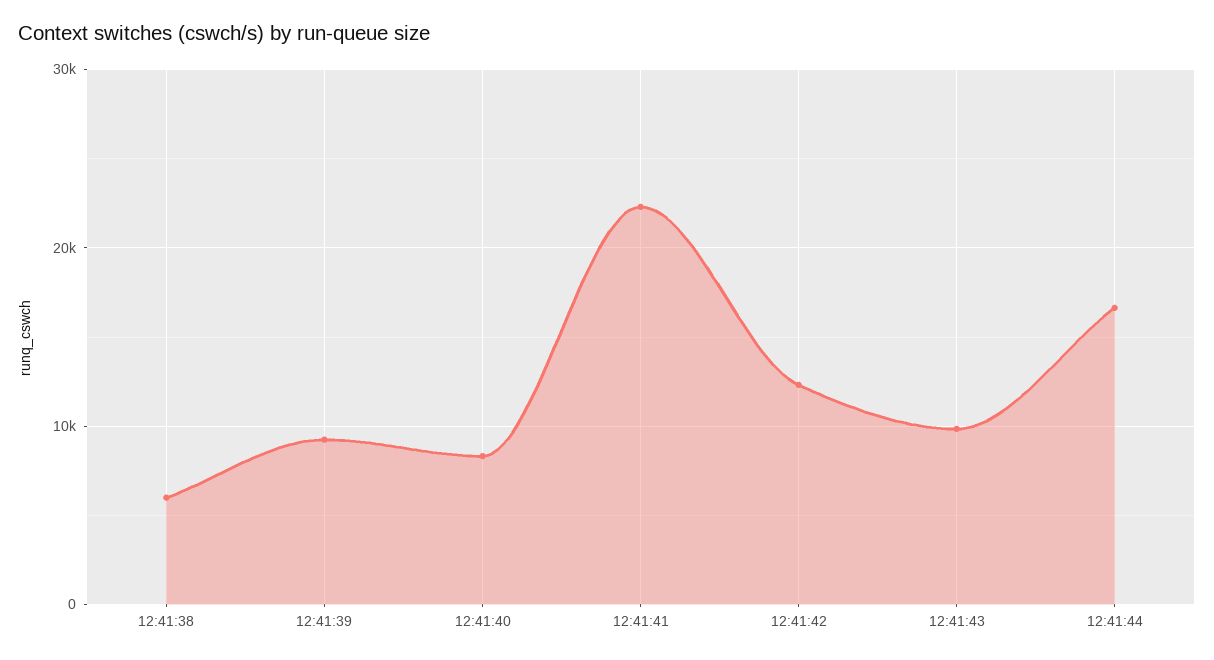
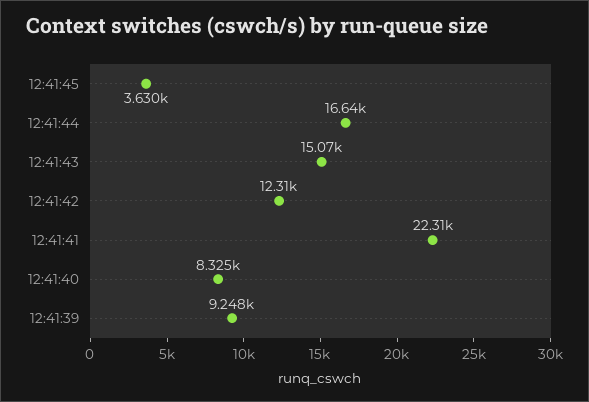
12:41:38: 6000 -> none
12:41:43: 10000 -> 15070
12:41:45: none -> 3630

